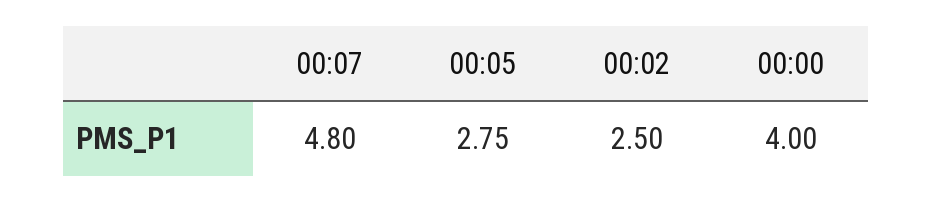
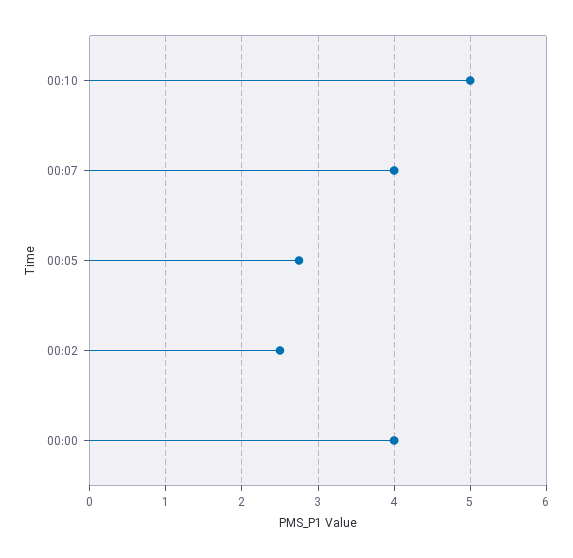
00:07: 4.8 -> 4
00:10: none -> 5

